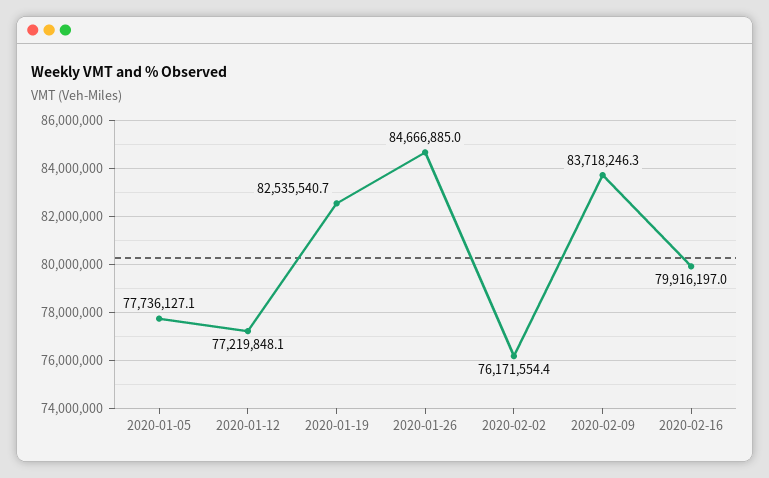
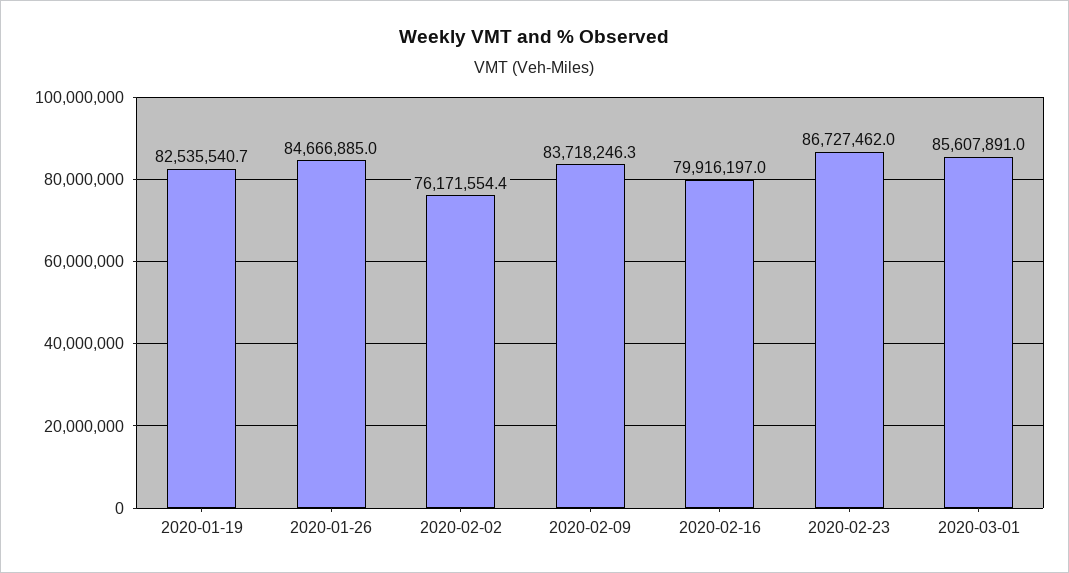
2020-01-05: 77736127.1 -> none
2020-01-12: 77219848.1 -> none
2020-02-23: none -> 86727462
2020-03-01: none -> 85607891

